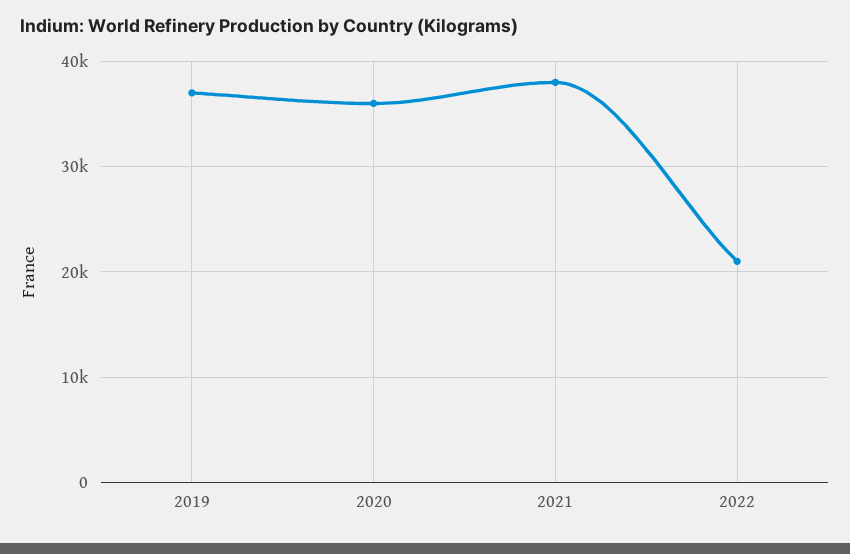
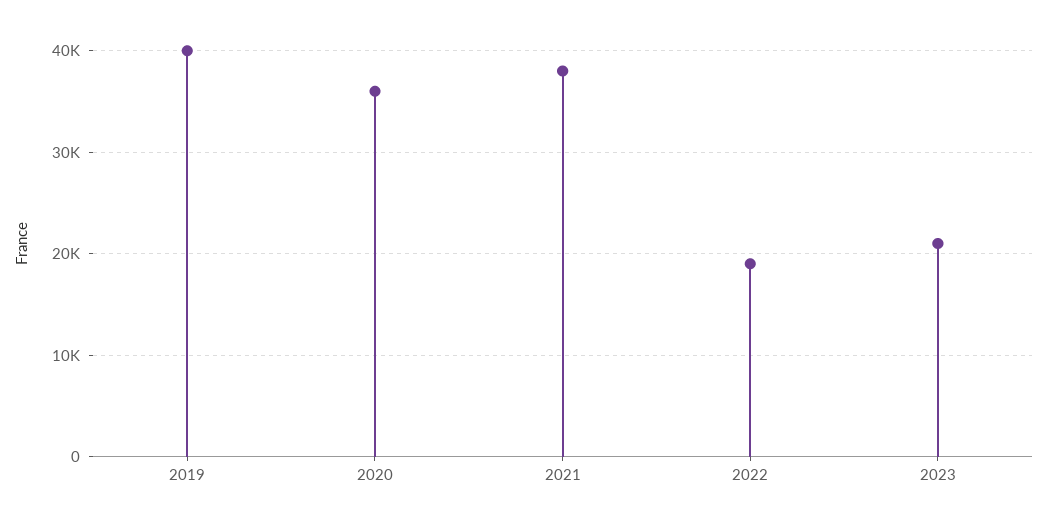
2019: 37000 -> 40000
2022: 21000 -> 19000
2023: none -> 21000

